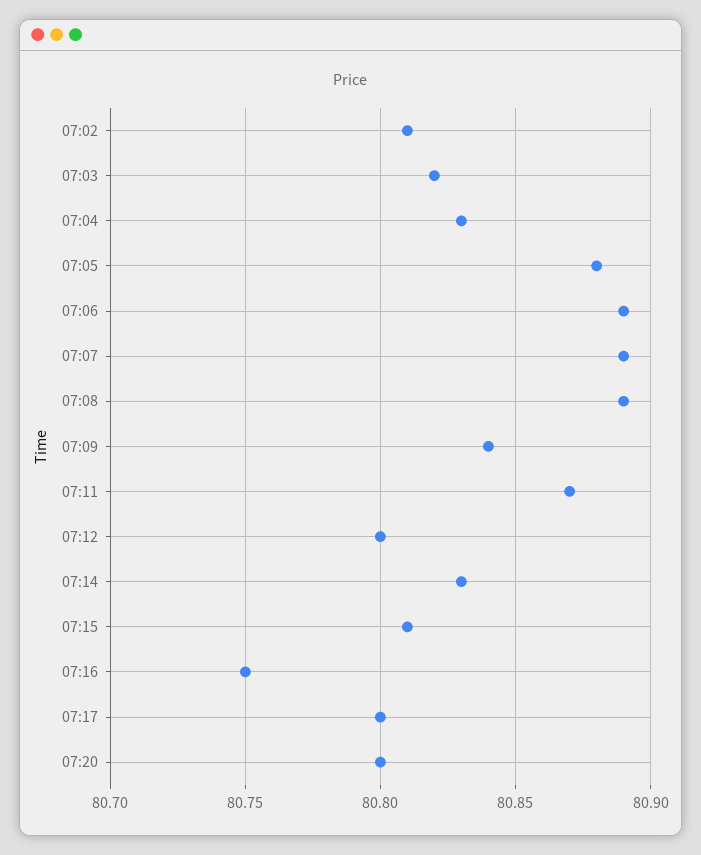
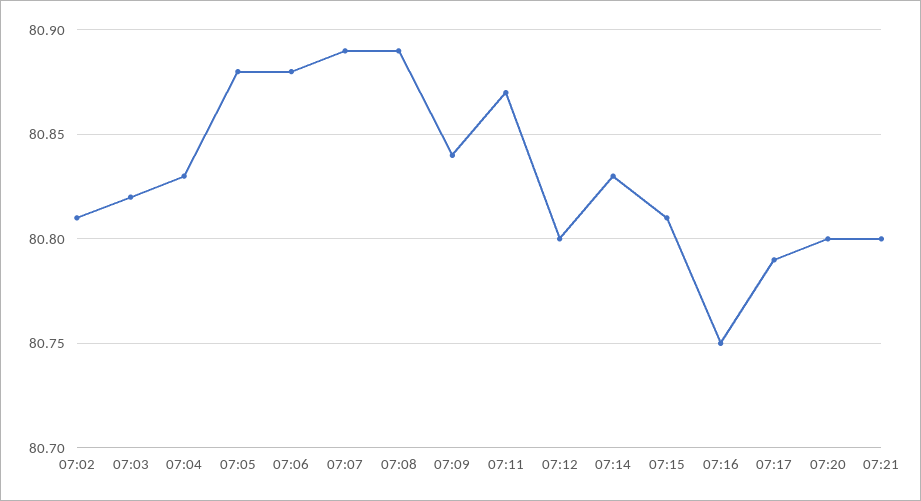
07:06: 80.89 -> 80.88
07:17: 80.8 -> 80.79
07:21: none -> 80.8

